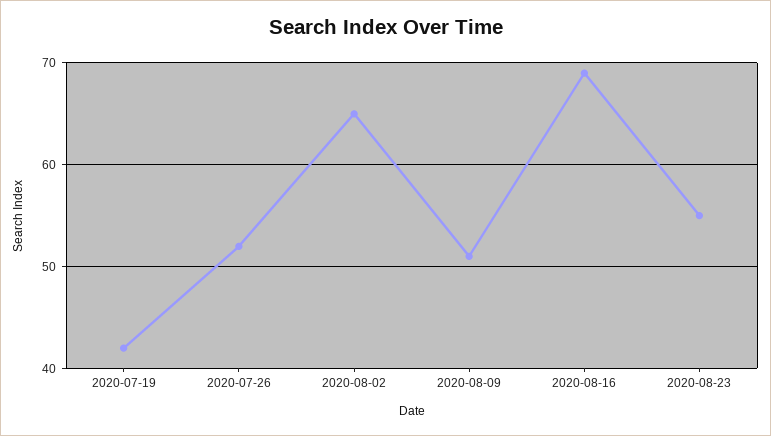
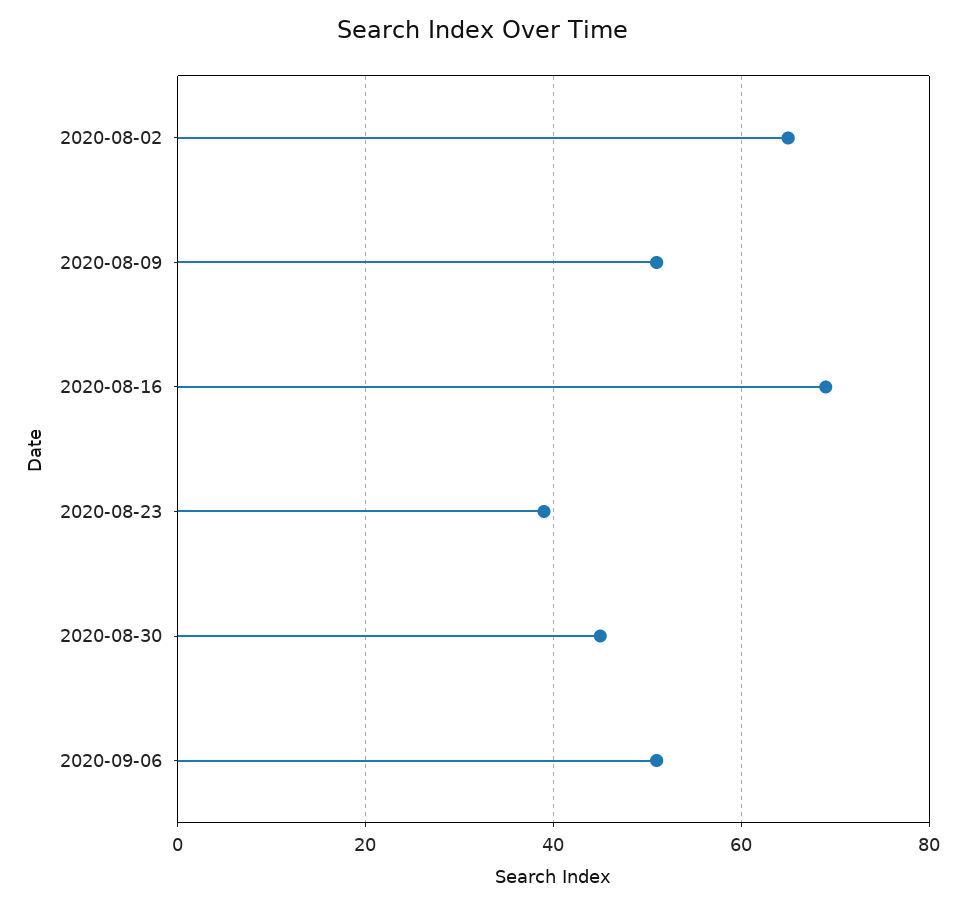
2020-07-19: 42 -> none
2020-07-26: 52 -> none
2020-08-23: 55 -> 40
2020-08-30: none -> 45
2020-09-06: none -> 50

